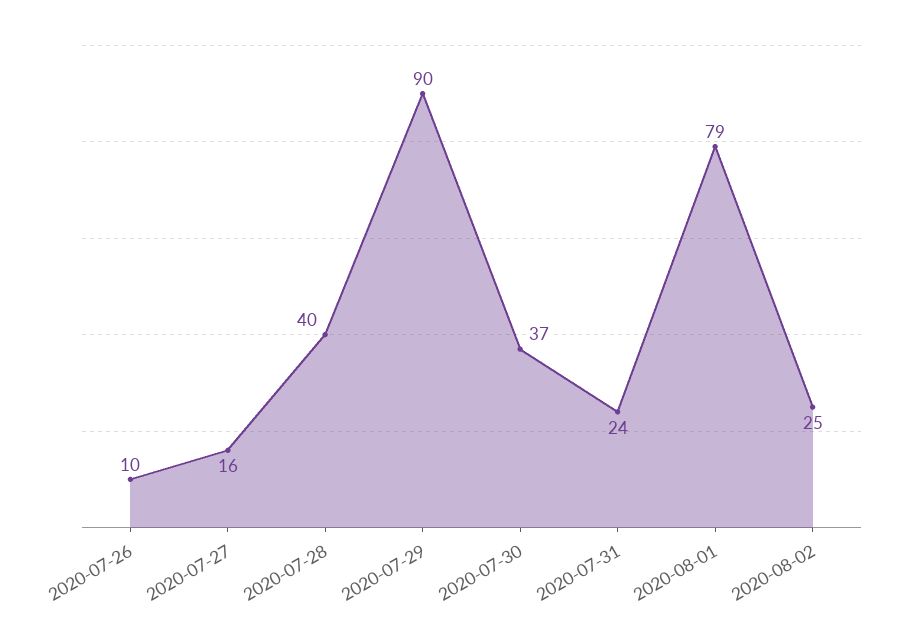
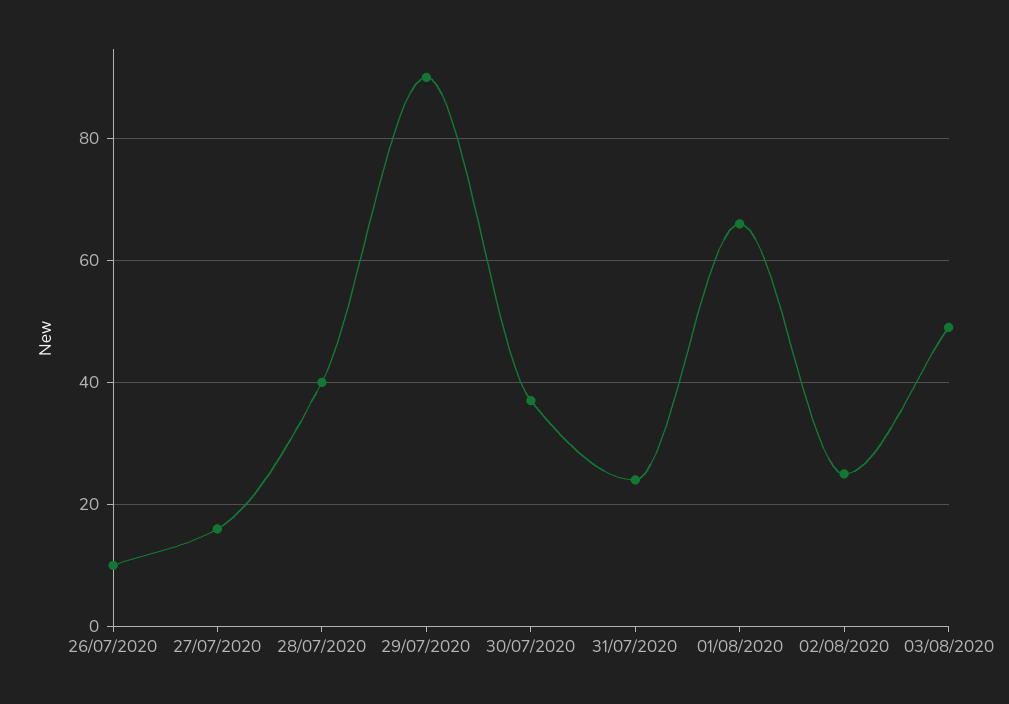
2020-08-01: 79 -> 65
03/08/2020: none -> 50

